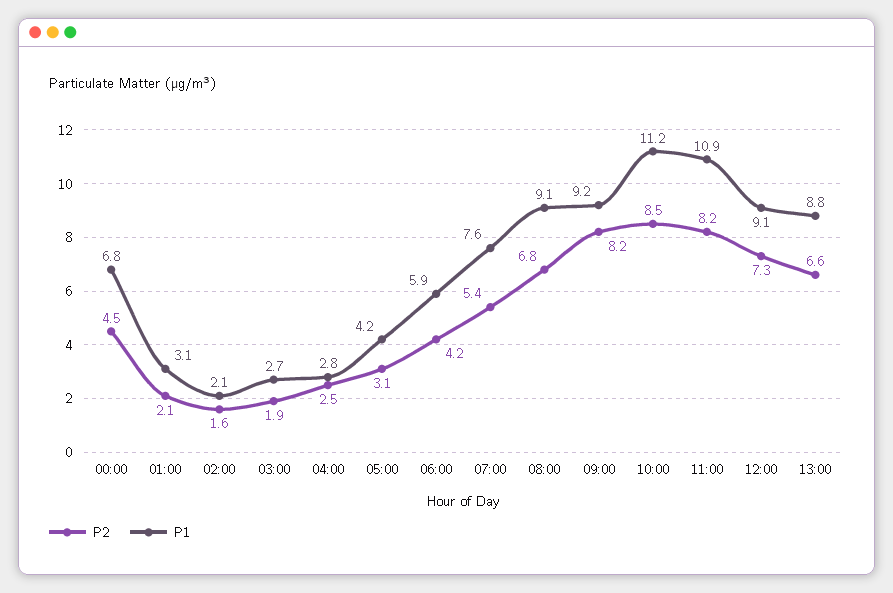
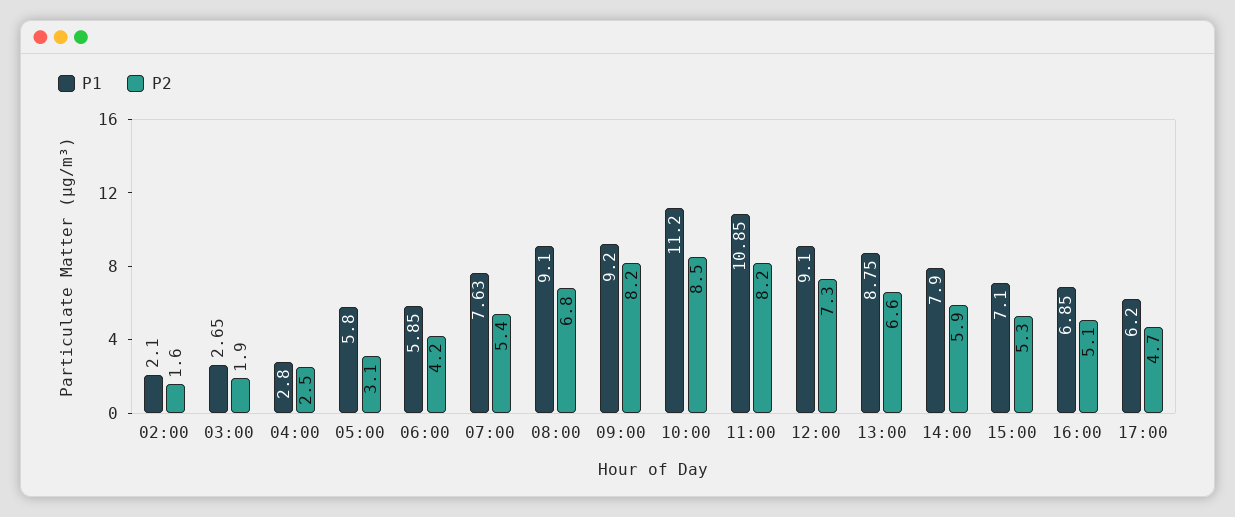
P2, 00:00: 4.5 -> none
P1, 00:00: 6.8 -> none
P2, 01:00: 2.1 -> none
P1, 01:00: 3.1 -> none
P1, 05:00: 4.2 -> 5.8
P1, 14:00: none -> 7.9
P2, 14:00: none -> 5.9
P1, 15:00: none -> 7.1
P2, 15:00: none -> 5.3
P1, 16:00: none -> 6.85
P2, 16:00: none -> 5.1
P1, 17:00: none -> 6.2
P2, 17:00: none -> 4.7

